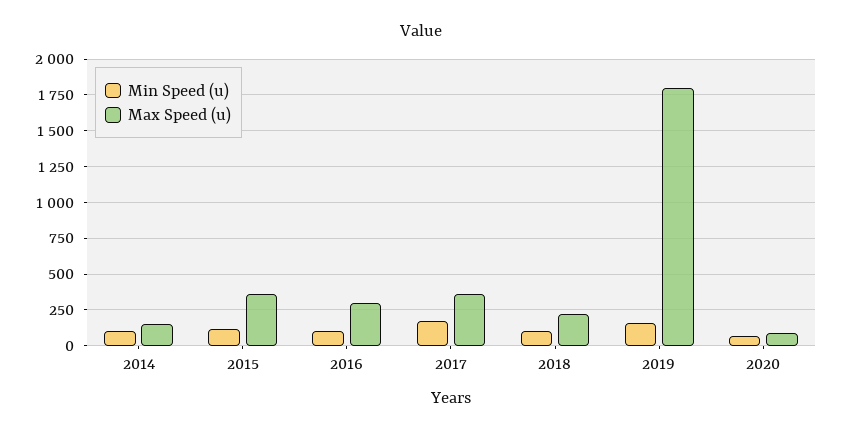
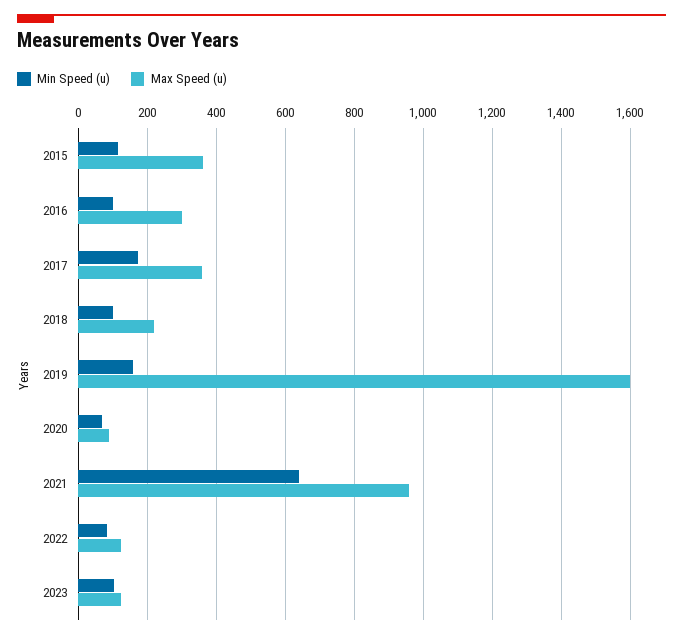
Min Speed (u), 2014: 100 -> none
Max Speed (u), 2014: 150 -> none
Max Speed (u), 2019: 1800 -> 1600
Min Speed (u), 2021: none -> 640
Max Speed (u), 2021: none -> 960
Min Speed (u), 2022: none -> 80
Max Speed (u), 2022: none -> 120
Min Speed (u), 2023: none -> 100
Max Speed (u), 2023: none -> 120

